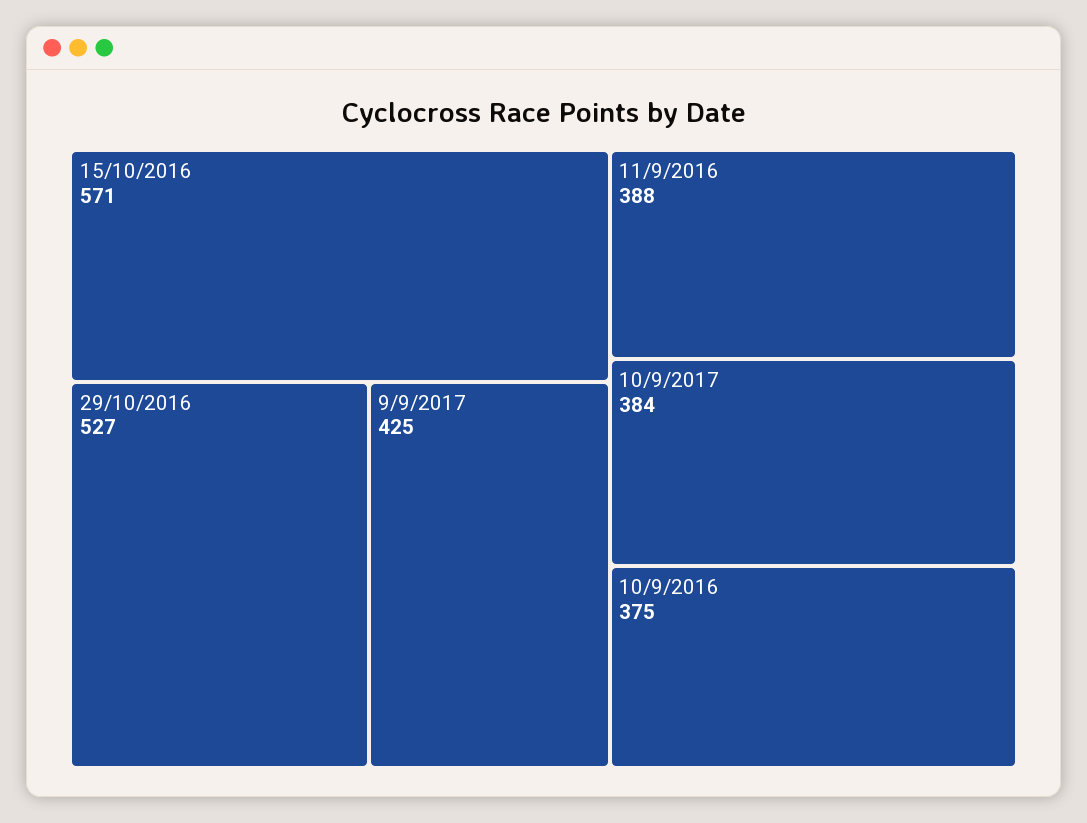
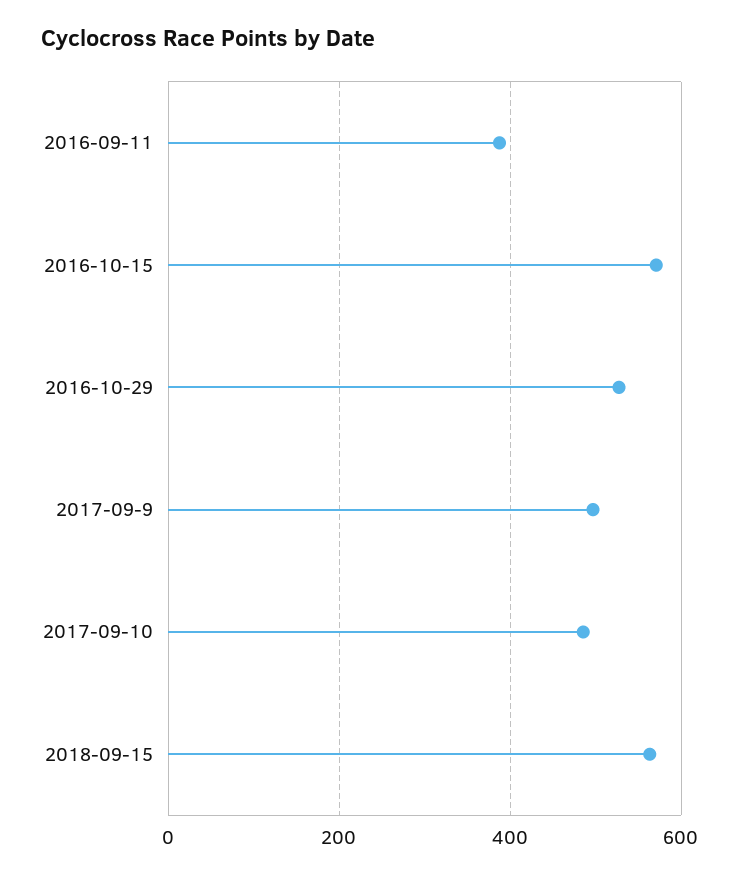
9/9/2017: 425 -> 500
10/9/2017: 384 -> 480
10/9/2016: 375 -> none
2018-09-15: none -> 560

